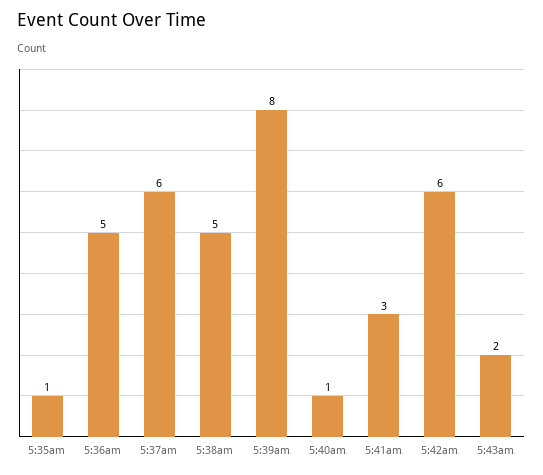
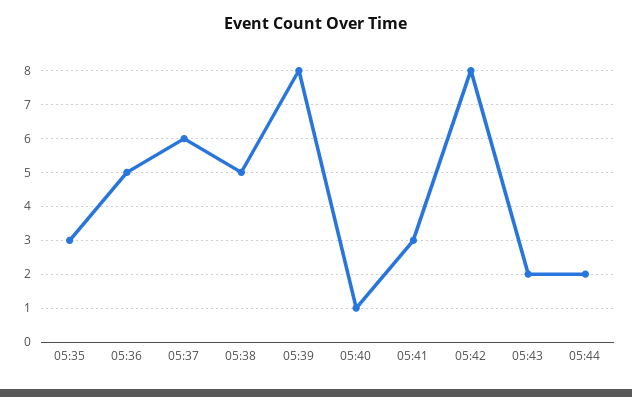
5:35am: 1 -> 3
5:42am: 6 -> 8
05:44: none -> 2

